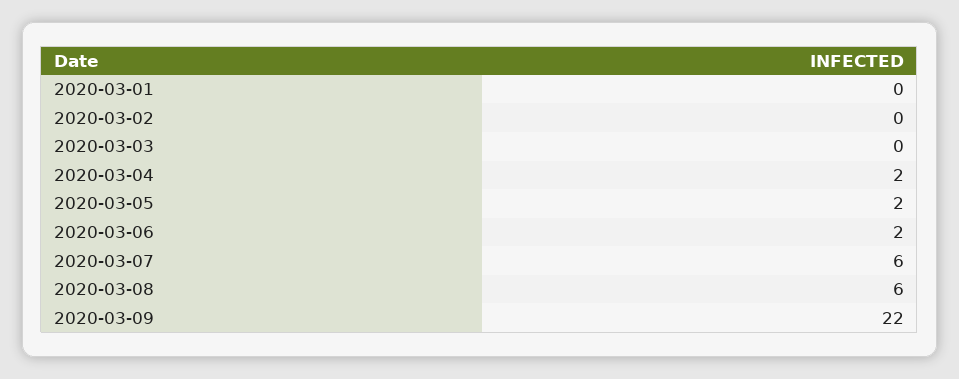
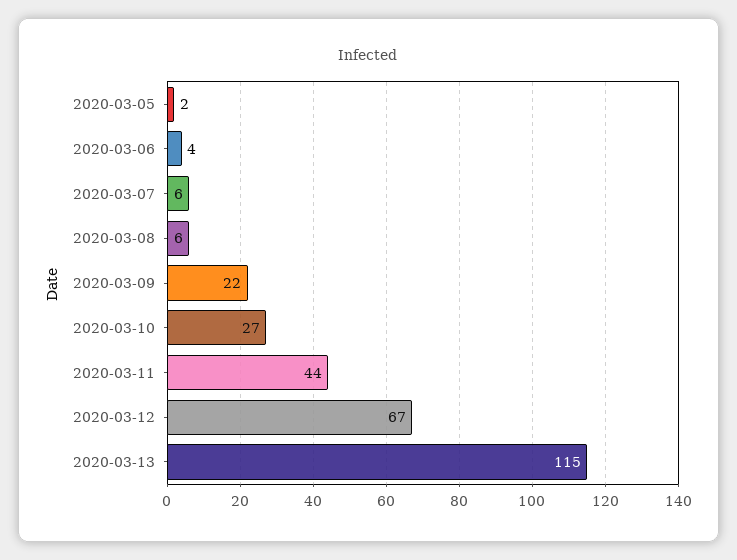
2020-03-01: 0 -> none
2020-03-02: 0 -> none
2020-03-03: 0 -> none
2020-03-04: 2 -> none
2020-03-06: 2 -> 4
2020-03-10: none -> 27
2020-03-11: none -> 44
2020-03-12: none -> 67
2020-03-13: none -> 115

